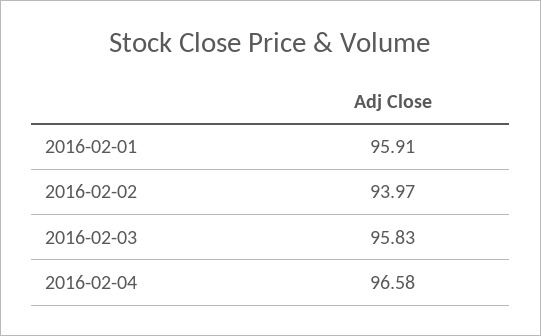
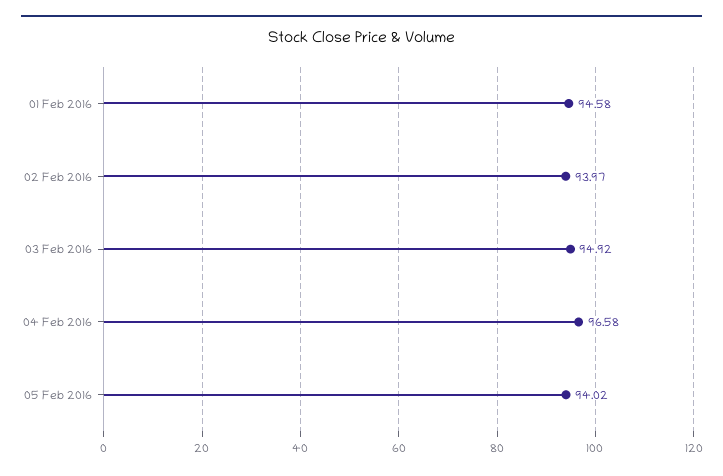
2016-02-01: 95.91 -> 94.58
2016-02-03: 95.83 -> 94.92
05 Feb 2016: none -> 94.02

